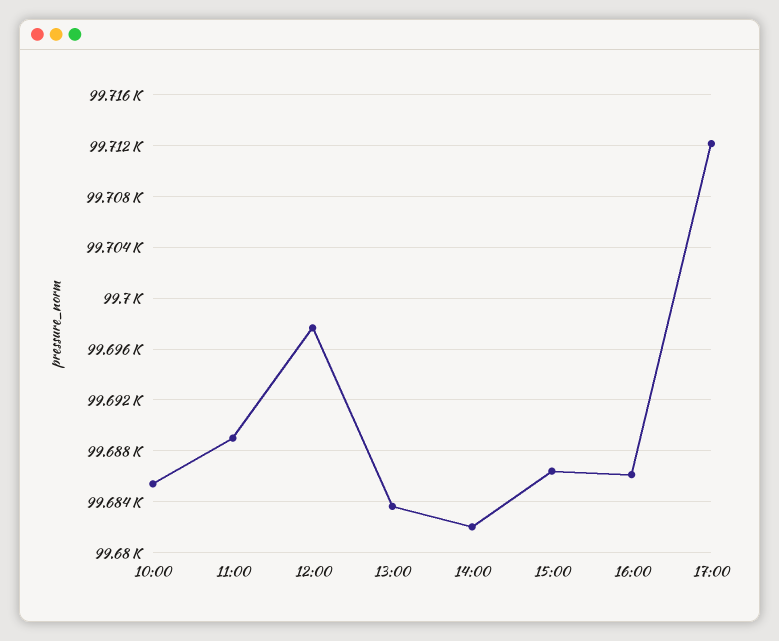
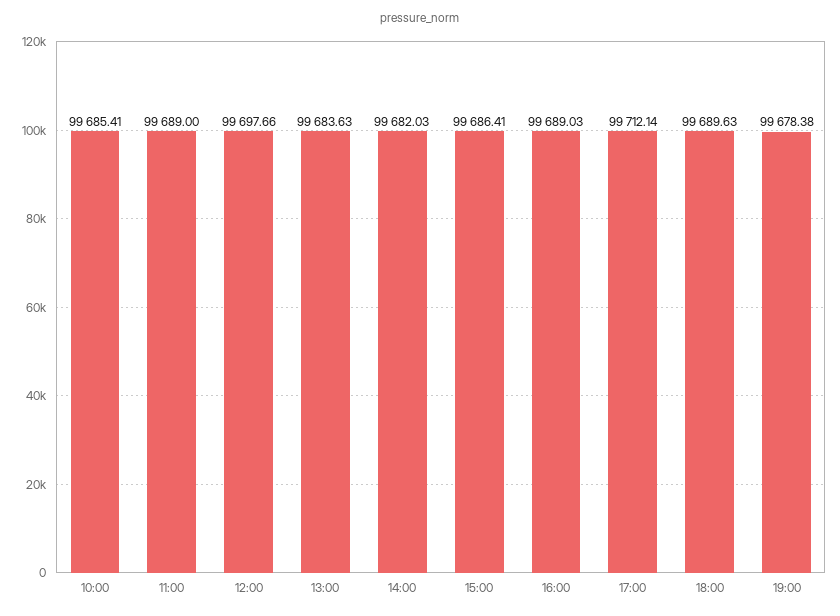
16:00: 99686 -> 99689.03
18:00: none -> 99689.63
19:00: none -> 99678.38

